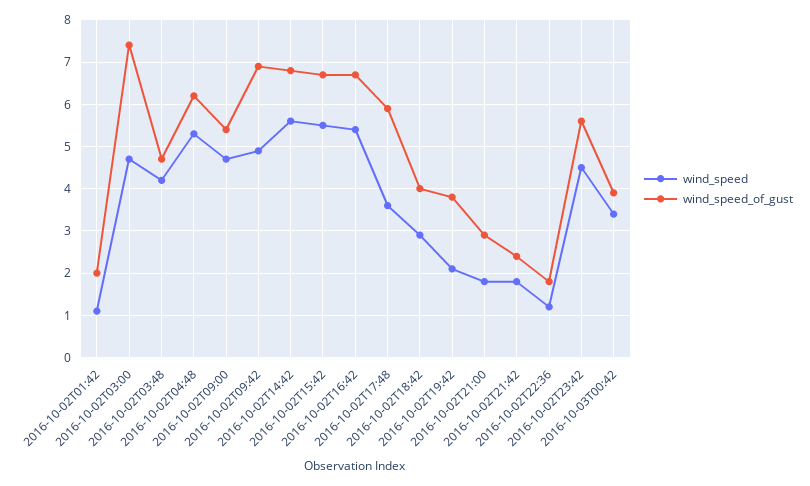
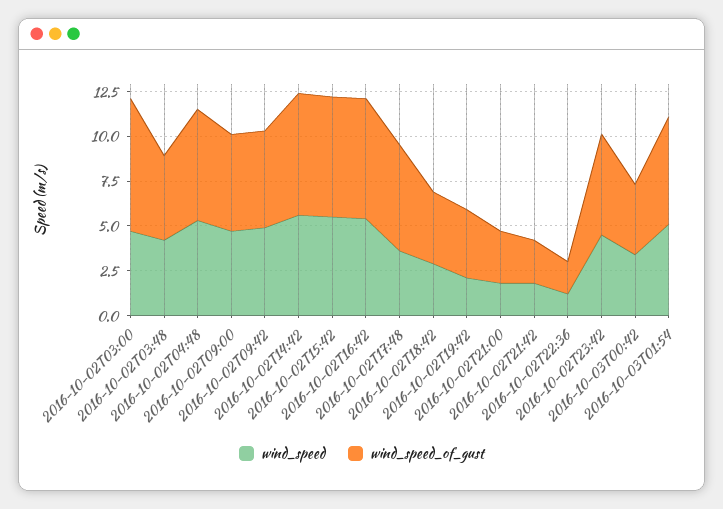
wind_speed, 2016-10-02T01:42: 1 -> none
wind_speed_of_gust, 2016-10-02T01:42: 2 -> none
wind_speed_of_gust, 2016-10-02T09:42: 7 -> 5.5
wind_speed, 2016-10-03T01:54: none -> 5
wind_speed_of_gust, 2016-10-03T01:54: none -> 6

